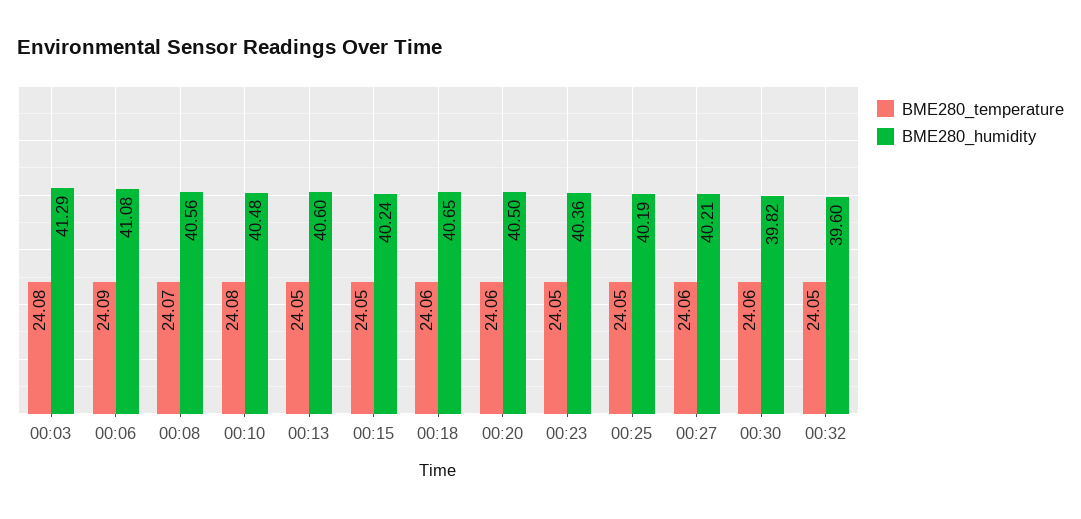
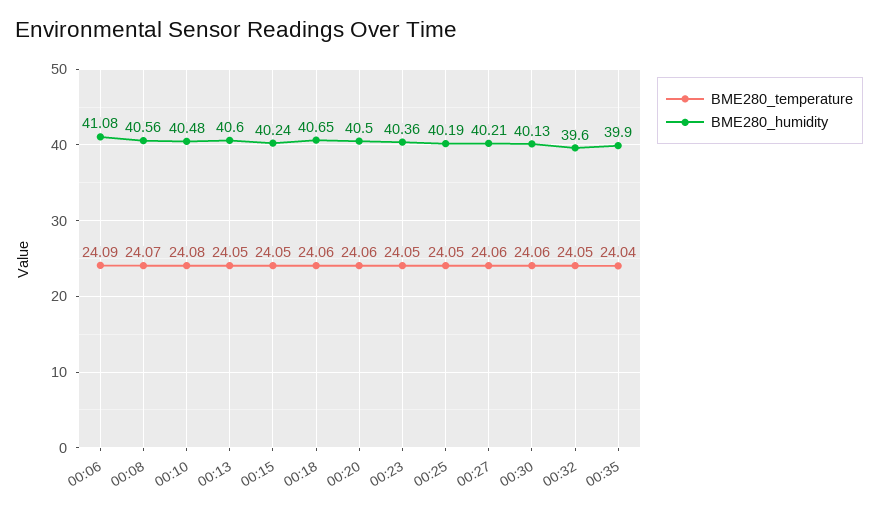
BME280_temperature, 00:03: 24.08 -> none
BME280_humidity, 00:03: 41.29 -> none
BME280_humidity, 00:30: 39.82 -> 40.13
BME280_temperature, 00:35: none -> 24.04
BME280_humidity, 00:35: none -> 39.9

